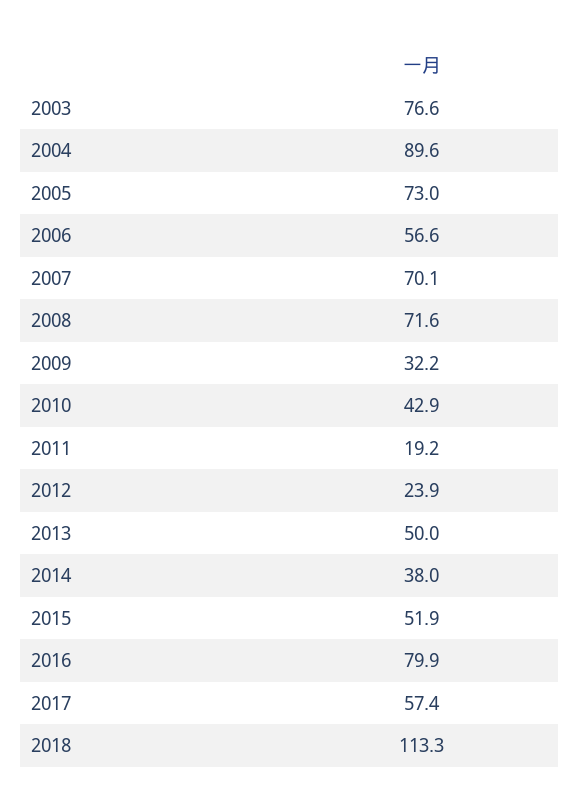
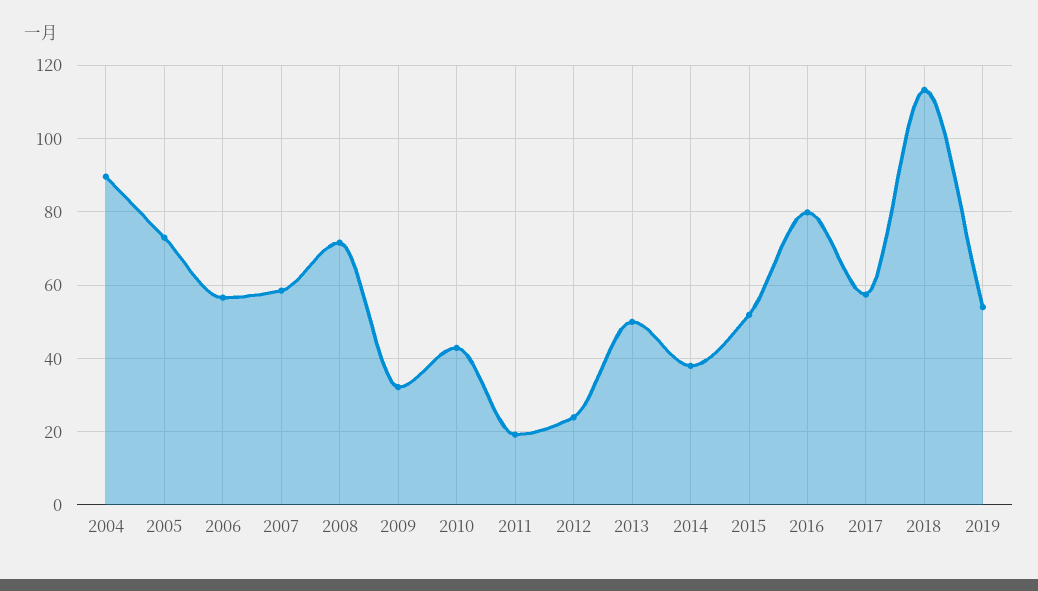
2003: 76.6 -> none
2007: 70.1 -> 58
2019: none -> 54

